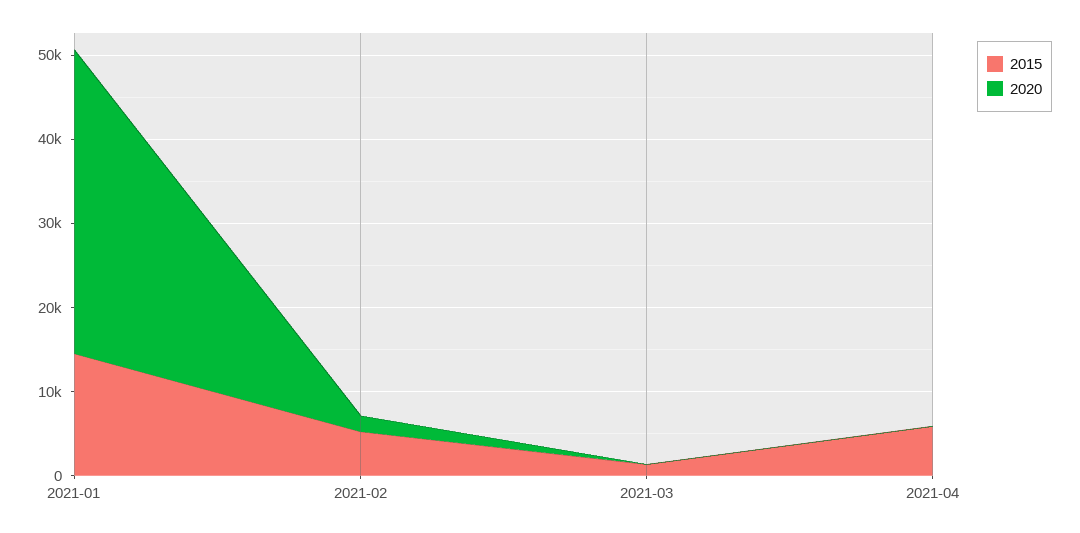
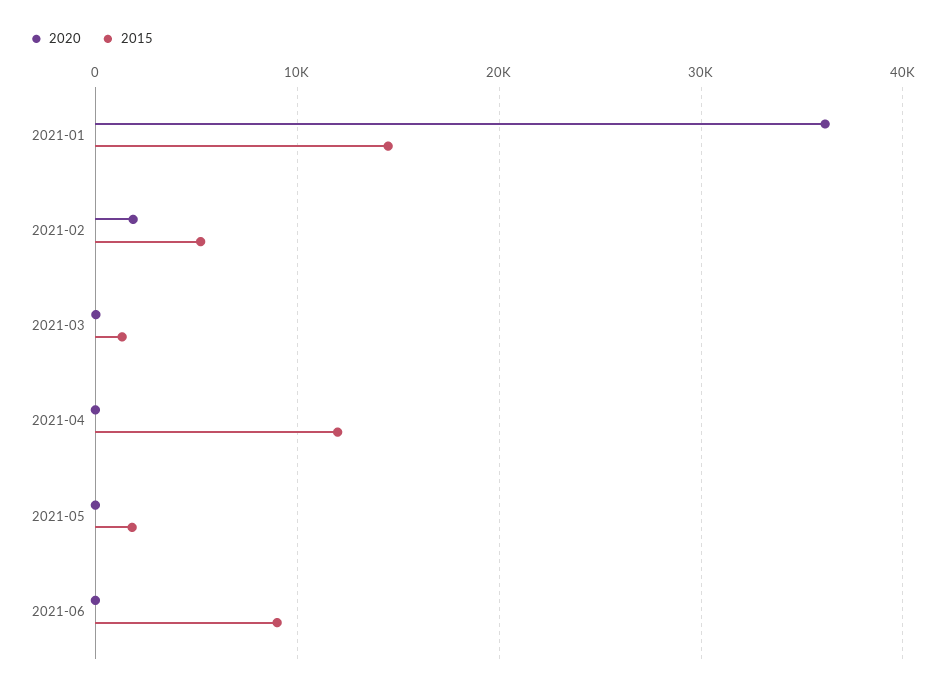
2015, 2021-04: 6000 -> 12000
2020, 2021-05: none -> 0
2015, 2021-05: none -> 2000
2020, 2021-06: none -> 0
2015, 2021-06: none -> 9000

